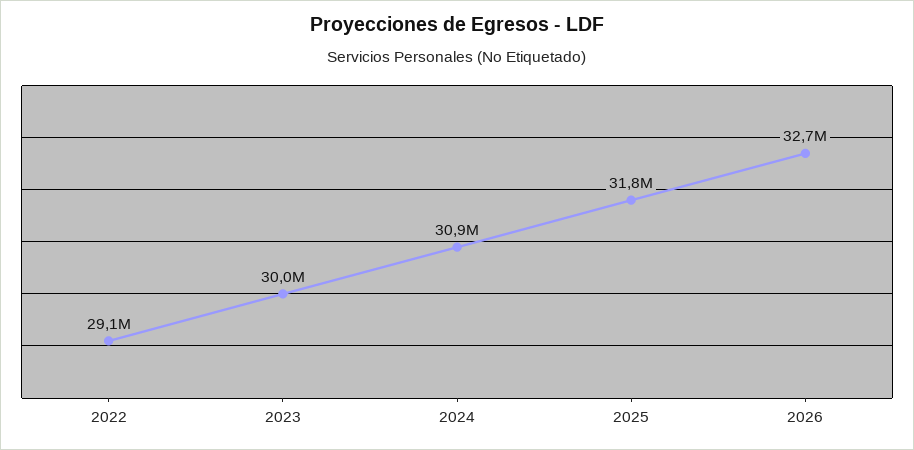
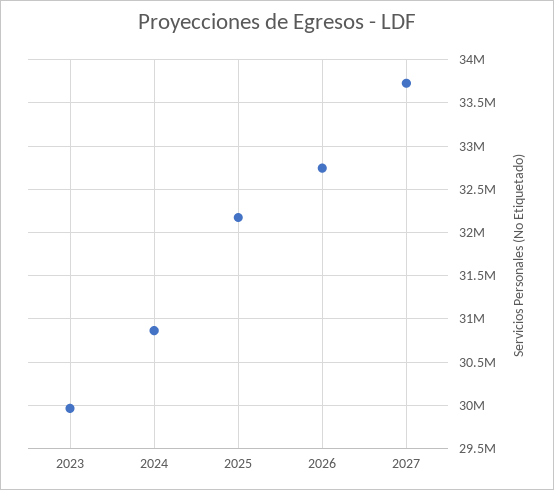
2022: 29100000 -> none
2025: 31800000 -> 32200000
2027: none -> 33700000

